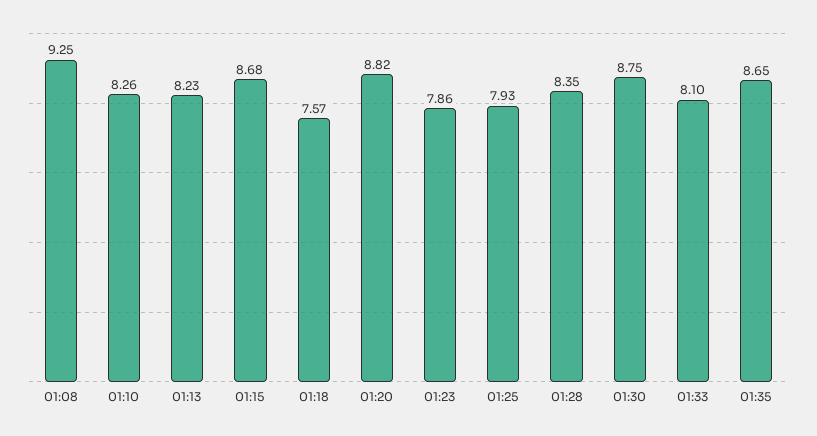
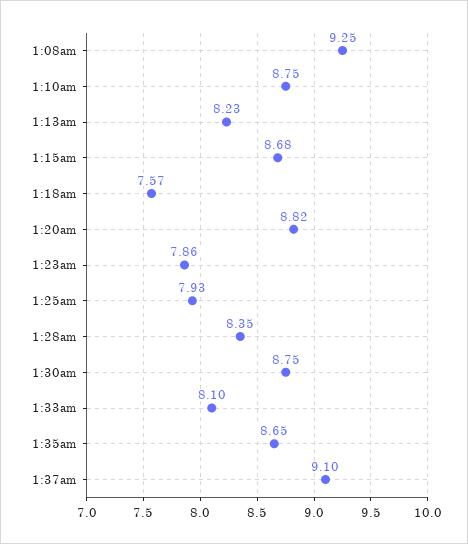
01:10: 8.26 -> 8.75
1:37am: none -> 9.1

